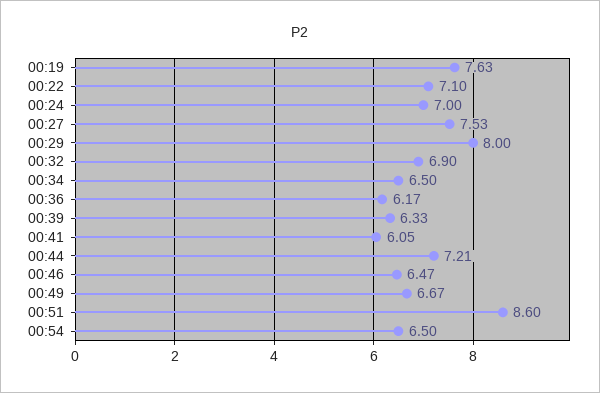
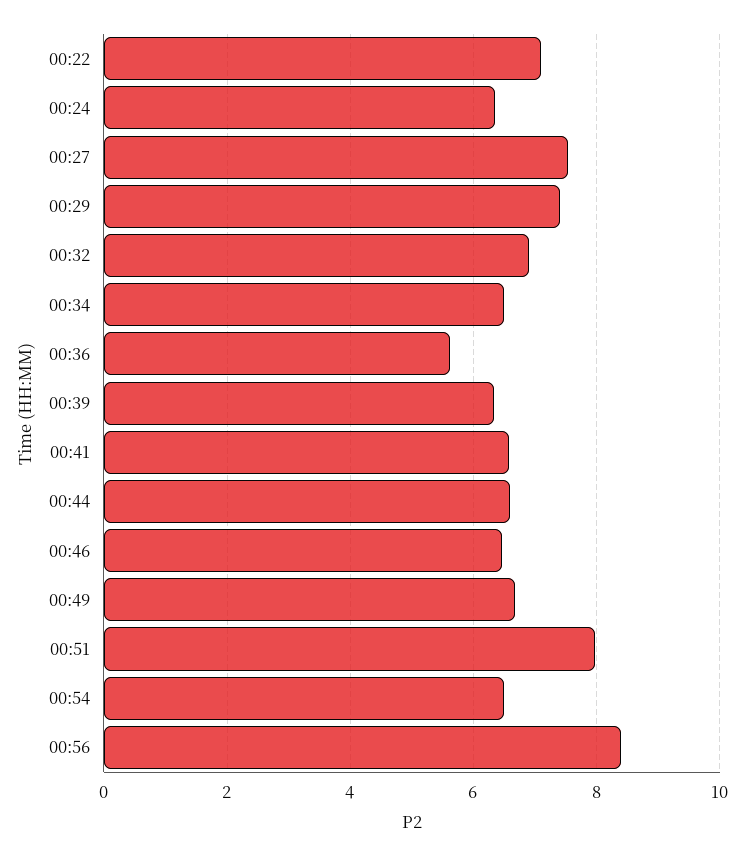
00:19: 7.63 -> none
00:24: 7 -> 6.4
00:29: 8 -> 7.4
00:36: 6.17 -> 5.6
00:41: 6.05 -> 6.6
00:44: 7.21 -> 6.6
00:51: 8.6 -> 8
00:56: none -> 8.4

